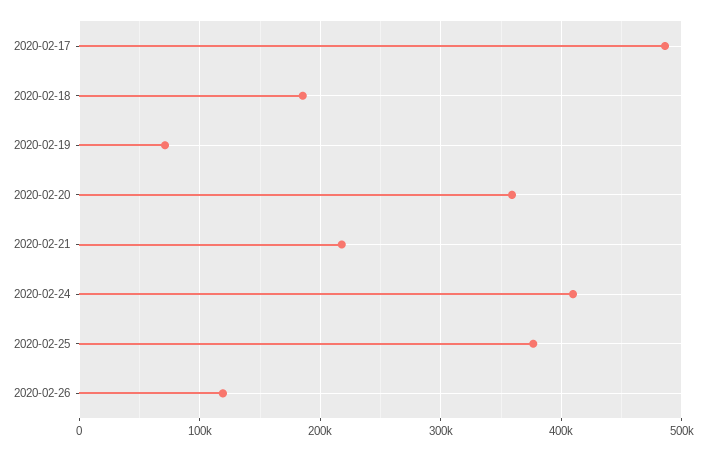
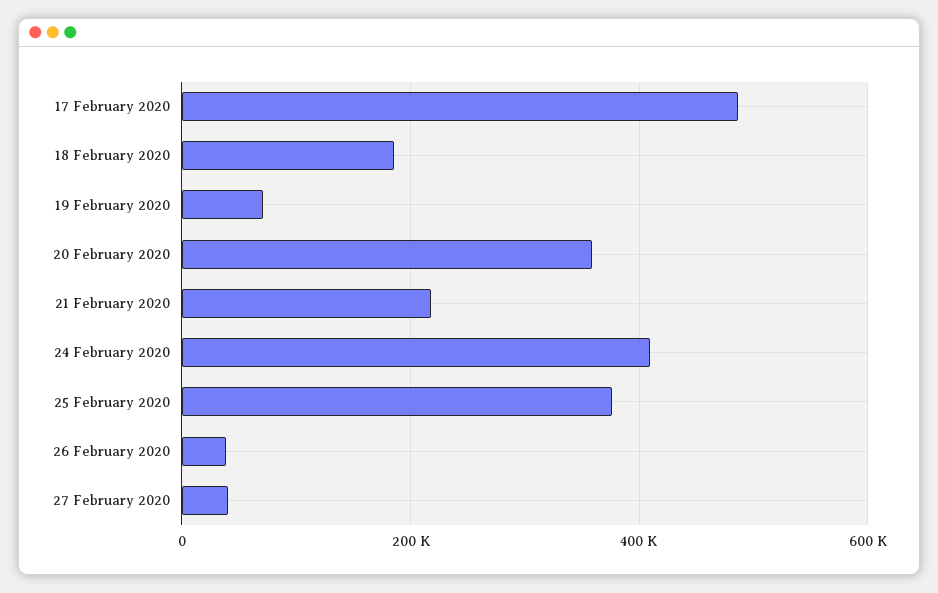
2020-02-26: 120000 -> 40000
27 February 2020: none -> 40000

